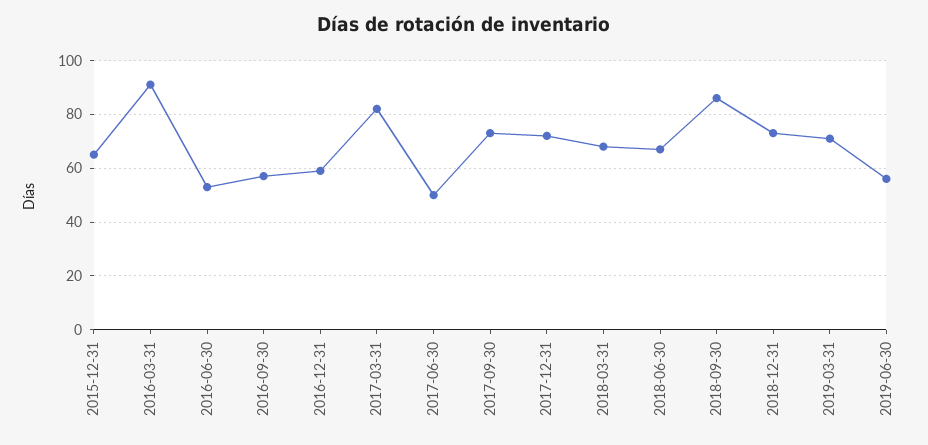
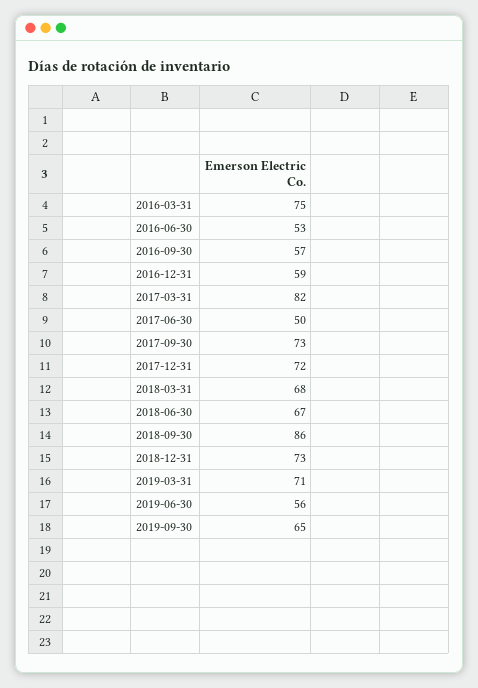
2015-12-31: 65 -> none
2016-03-31: 90 -> 75
2019-09-30: none -> 65

